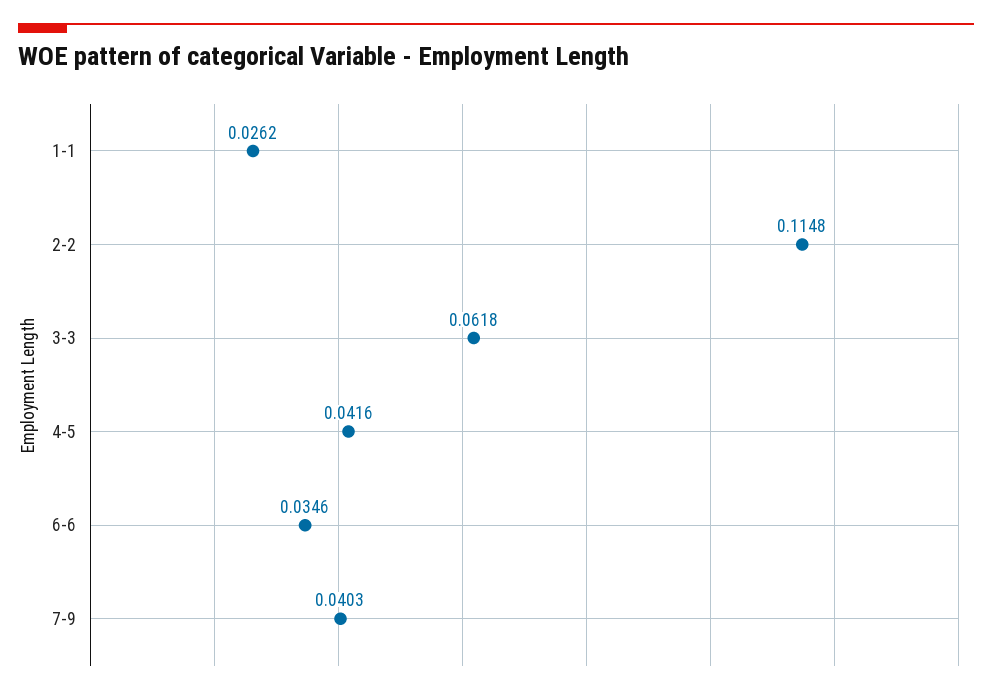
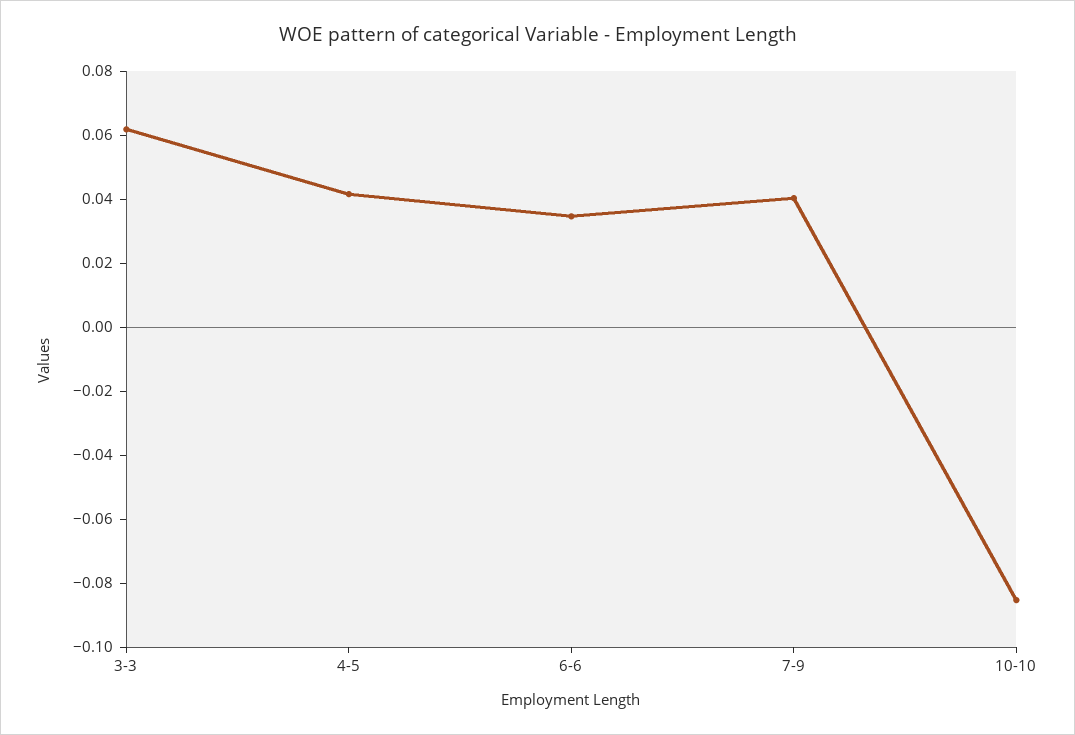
1-1: 0.0262 -> none
2-2: 0.1148 -> none
10-10: none -> -0.085

